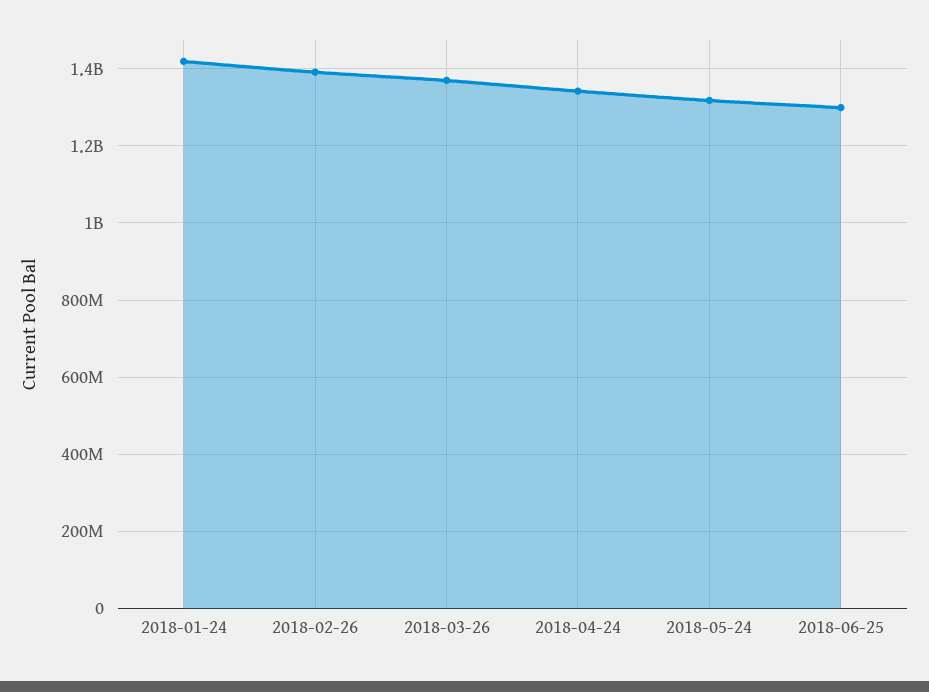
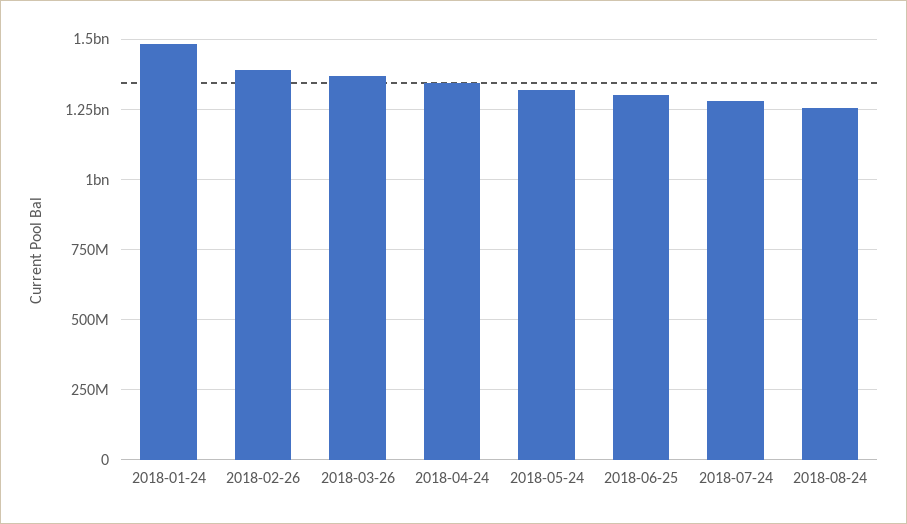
2018-01-24: 1420000000 -> 1475000000
2018-07-24: none -> 1275000000
2018-08-24: none -> 1250000000

